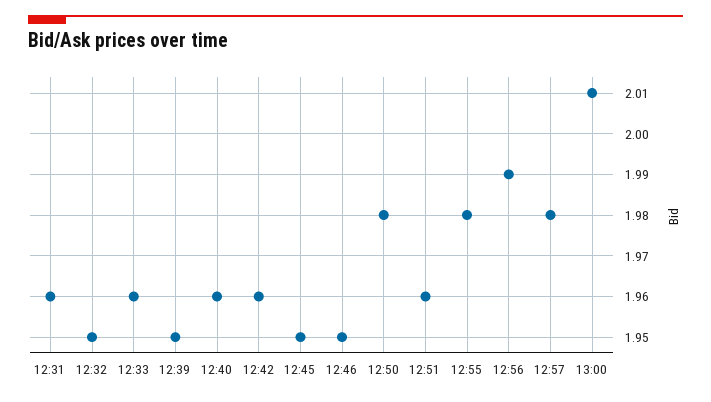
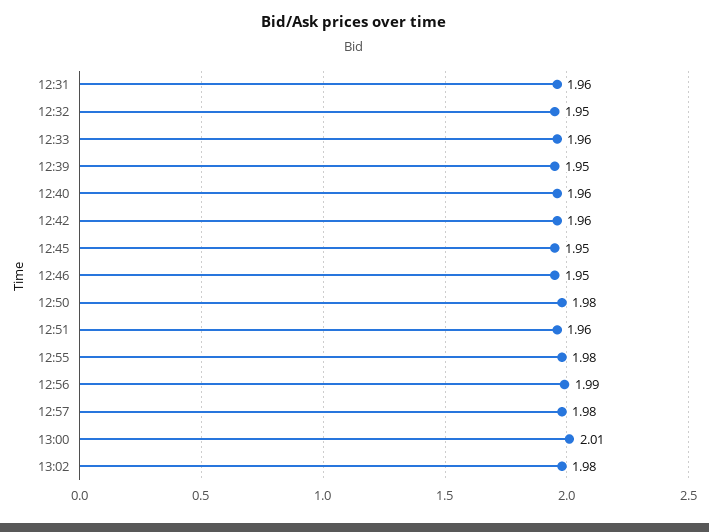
13:02: none -> 1.98

